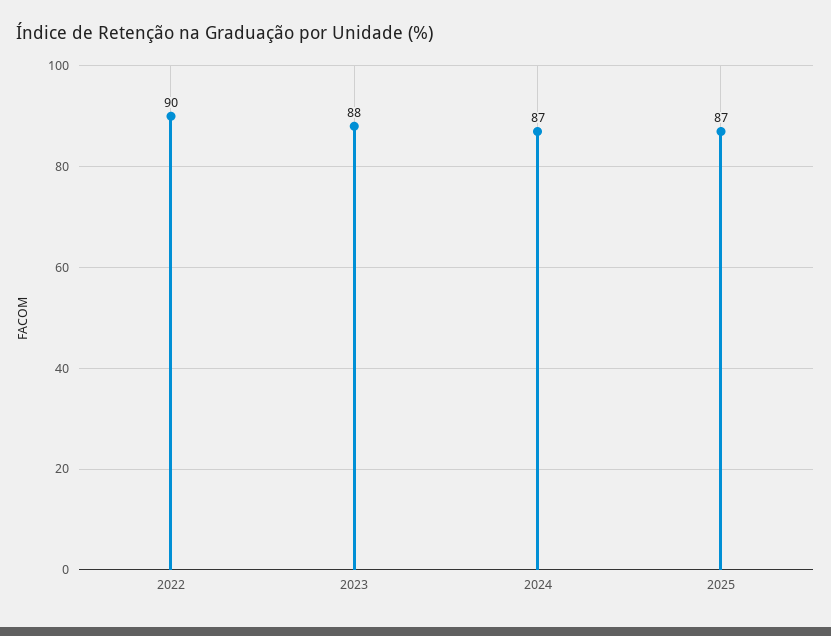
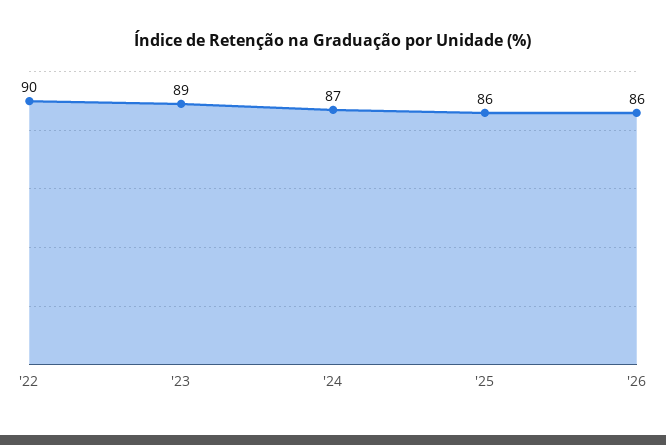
2023: 88 -> 89
2025: 87 -> 86
'26: none -> 86

